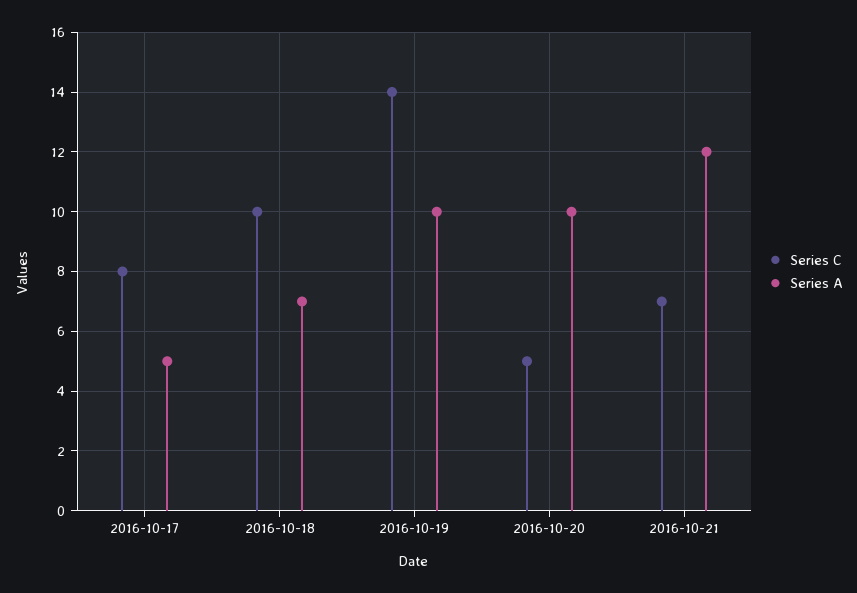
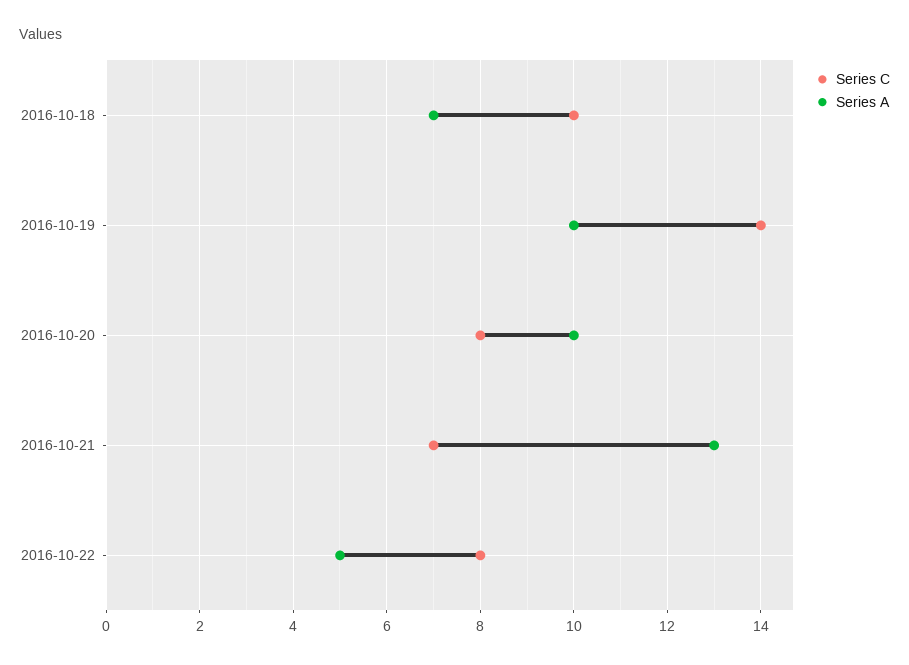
Series C, 2016-10-17: 8 -> none
Series A, 2016-10-17: 5 -> none
Series C, 2016-10-20: 5 -> 8
Series A, 2016-10-21: 12 -> 13
Series C, 2016-10-22: none -> 8
Series A, 2016-10-22: none -> 5

